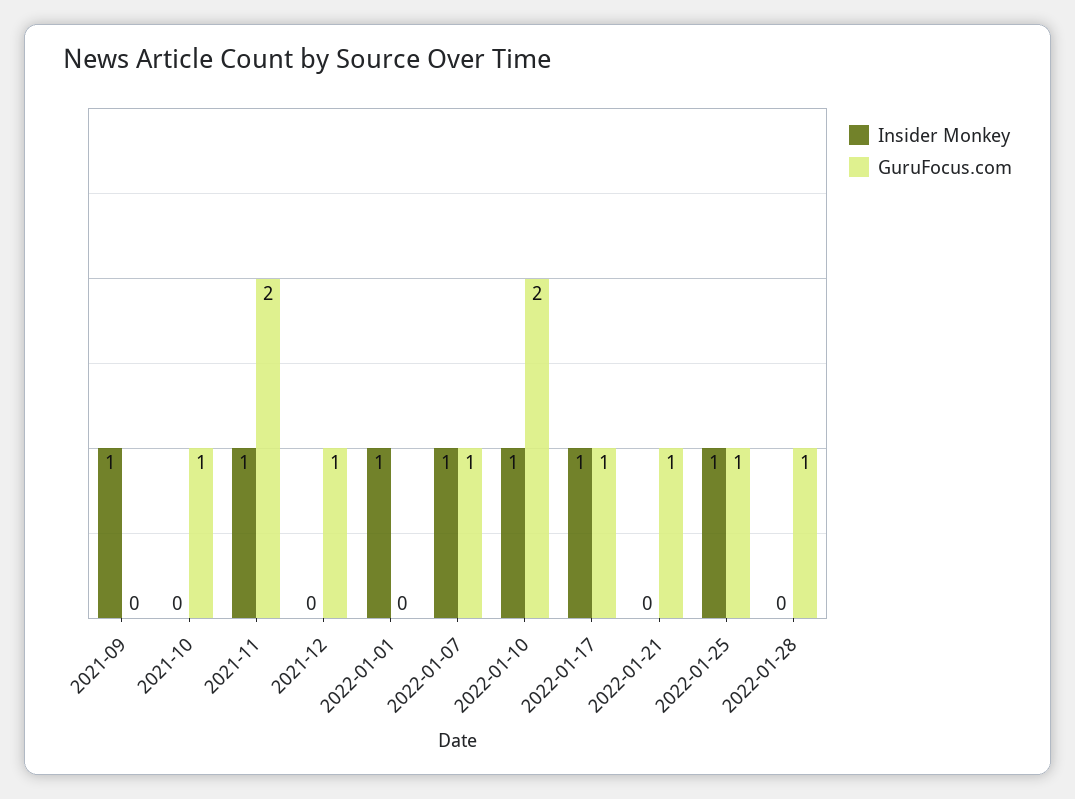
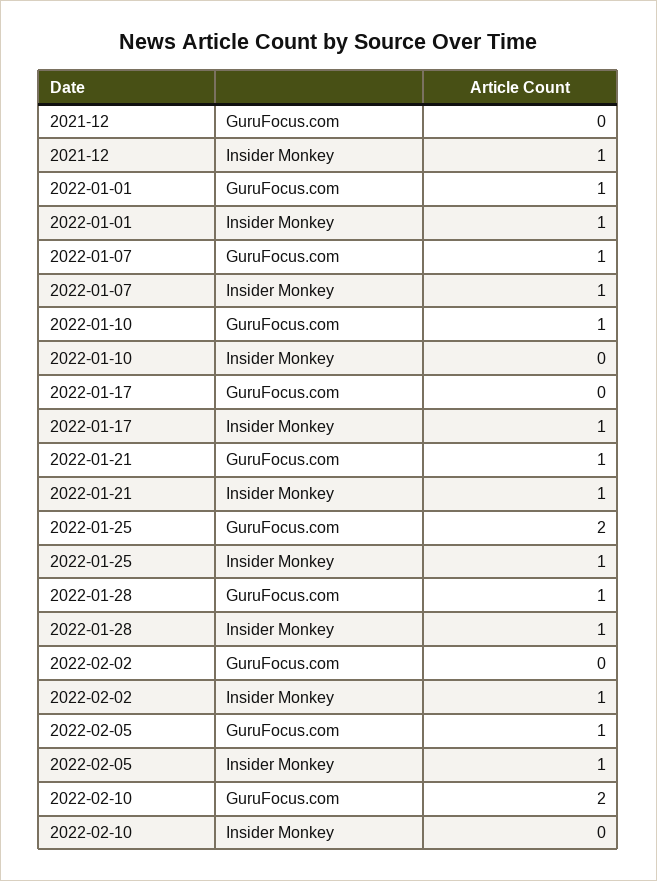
Insider Monkey, 2021-09: 1 -> none
GuruFocus.com, 2021-09: 0 -> none
Insider Monkey, 2021-10: 0 -> none
GuruFocus.com, 2021-10: 1 -> none
Insider Monkey, 2021-11: 1 -> none
GuruFocus.com, 2021-11: 2 -> none
Insider Monkey, 2021-12: 0 -> 1
GuruFocus.com, 2021-12: 1 -> 0
GuruFocus.com, 2022-01-01: 0 -> 1
Insider Monkey, 2022-01-10: 1 -> 0
GuruFocus.com, 2022-01-10: 2 -> 1
GuruFocus.com, 2022-01-17: 1 -> 0
Insider Monkey, 2022-01-21: 0 -> 1
GuruFocus.com, 2022-01-25: 1 -> 2
Insider Monkey, 2022-01-28: 0 -> 1
GuruFocus.com, 2022-02-02: none -> 0
Insider Monkey, 2022-02-02: none -> 1
GuruFocus.com, 2022-02-05: none -> 1
Insider Monkey, 2022-02-05: none -> 1
GuruFocus.com, 2022-02-10: none -> 2
Insider Monkey, 2022-02-10: none -> 0

